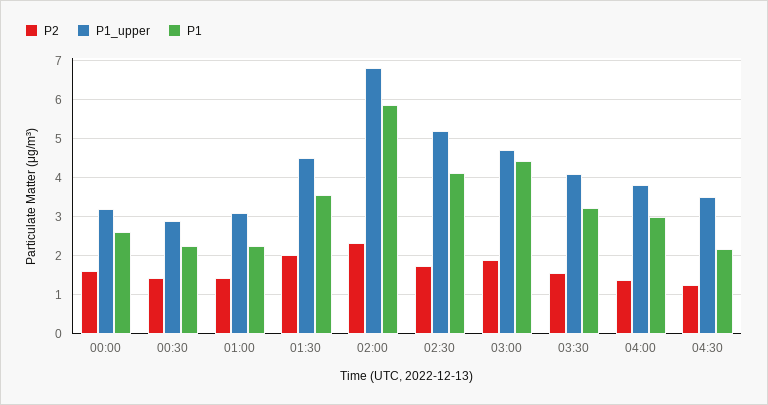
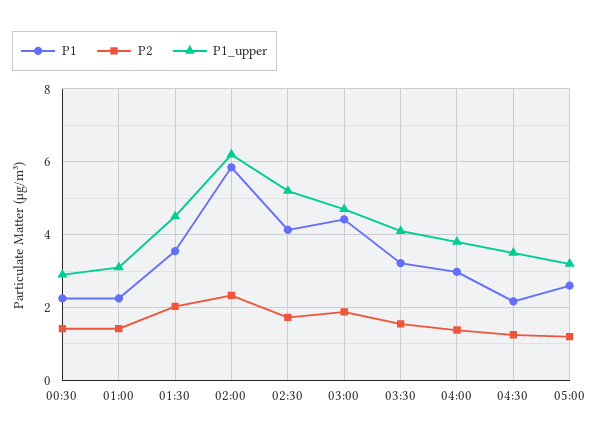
P2, 00:00: 1.6 -> none
P1_upper, 00:00: 3.2 -> none
P1, 00:00: 2.6 -> none
P1_upper, 02:00: 6.8 -> 6.2
P1, 05:00: none -> 2.6
P2, 05:00: none -> 1.2
P1_upper, 05:00: none -> 3.2

